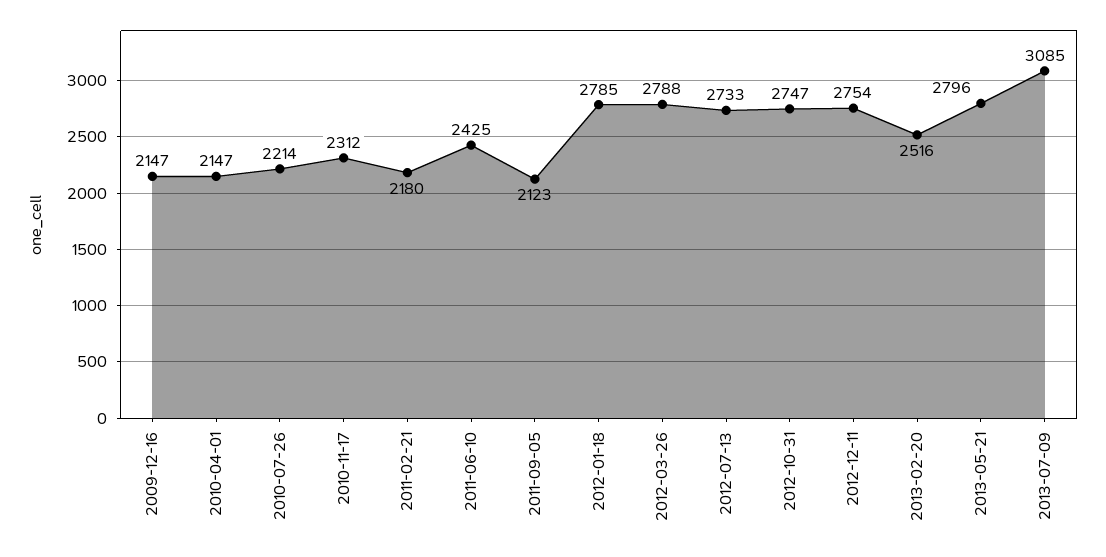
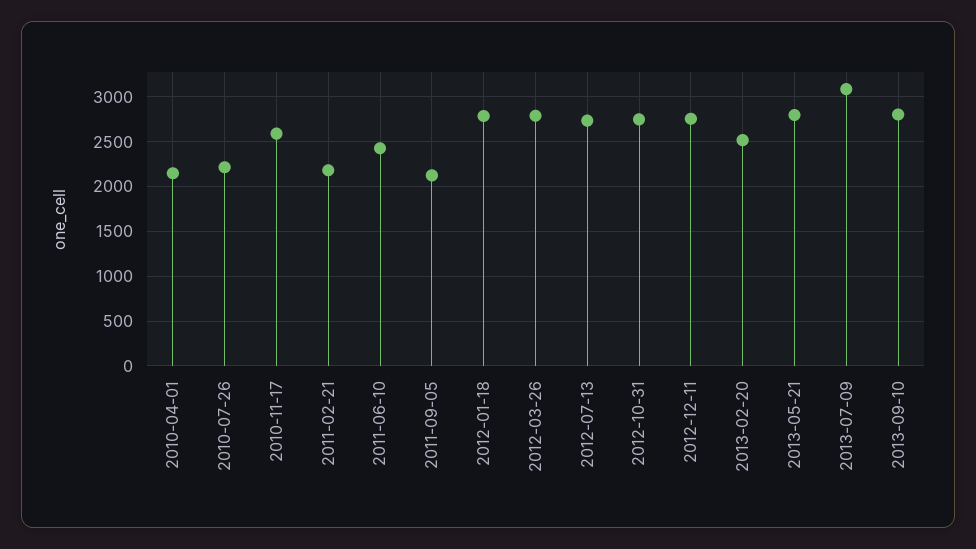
2009-12-16: 2147 -> none
2010-11-17: 2312 -> 2600
2013-09-10: none -> 2800

